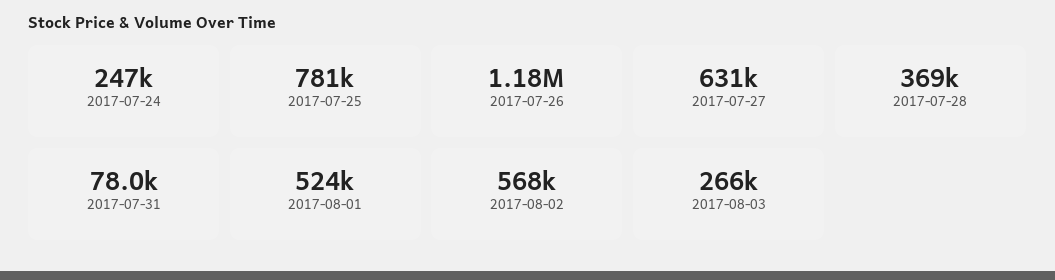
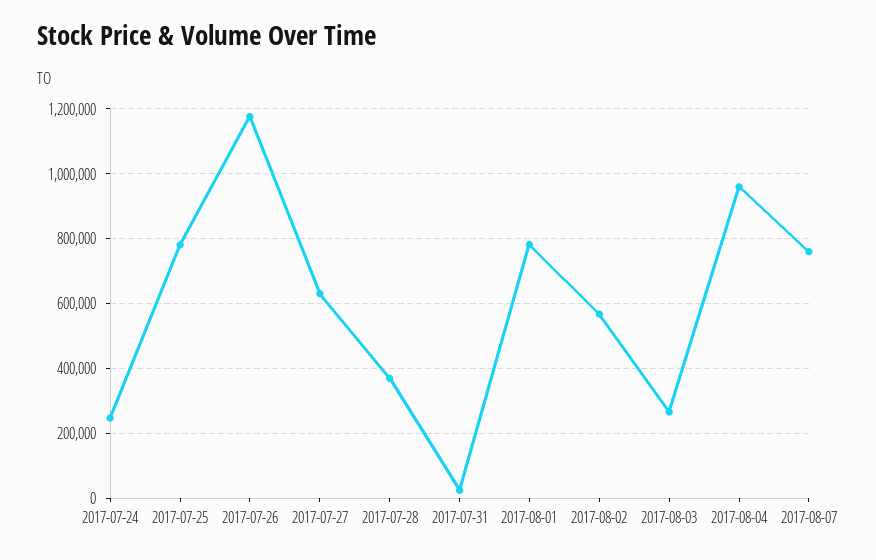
2017-07-31: 78000 -> 20000
2017-08-01: 524000 -> 780000
2017-08-04: none -> 960000
2017-08-07: none -> 760000

